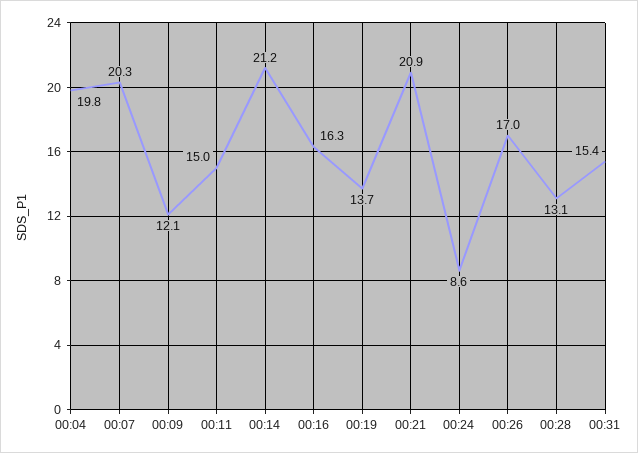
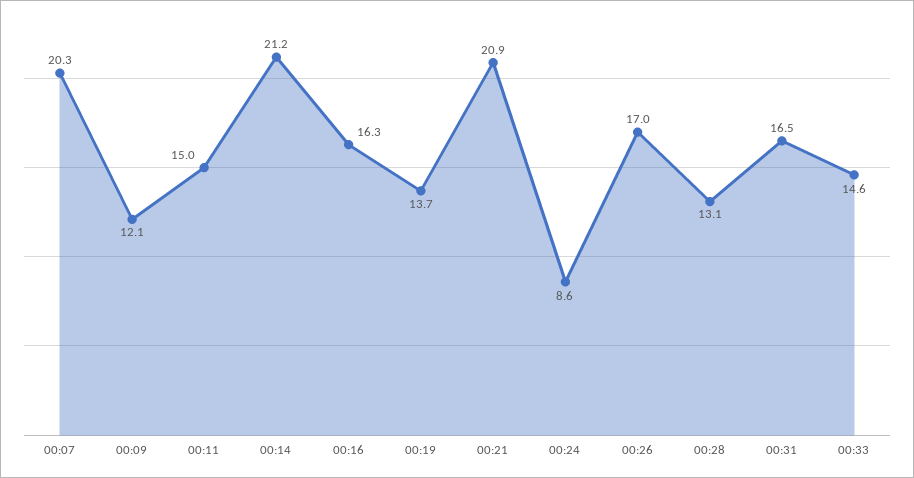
00:04: 19.8 -> none
00:31: 15.4 -> 16.5
00:33: none -> 14.6

